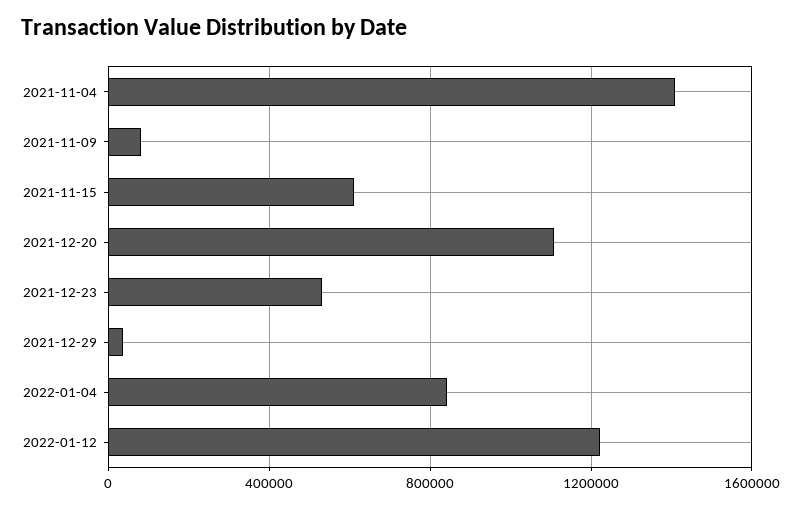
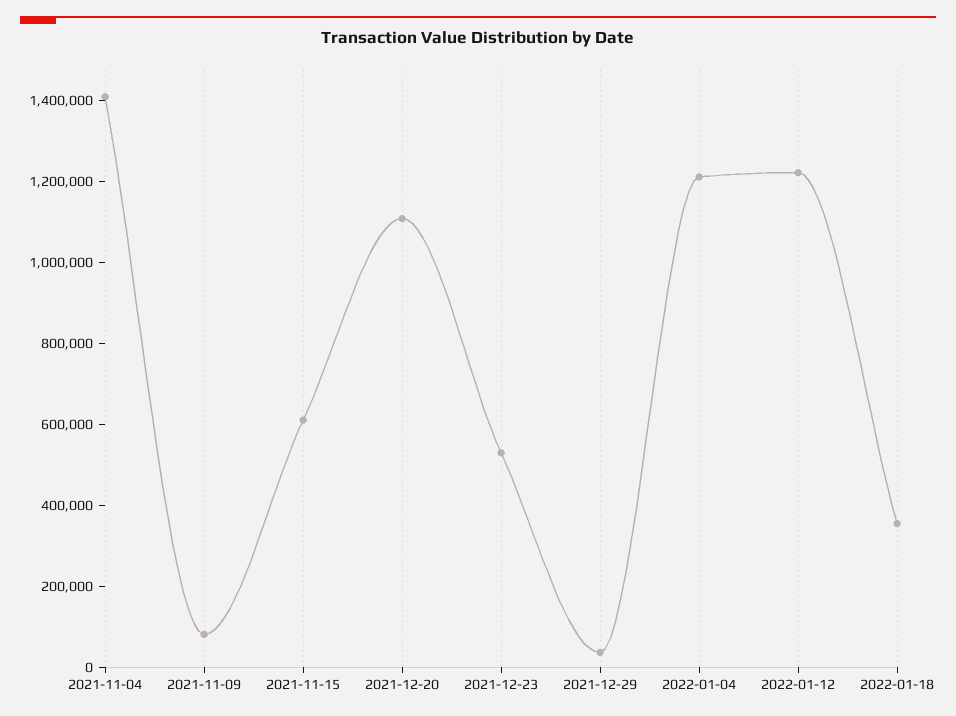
2022-01-04: 850000 -> 1200000
2022-01-18: none -> 350000

